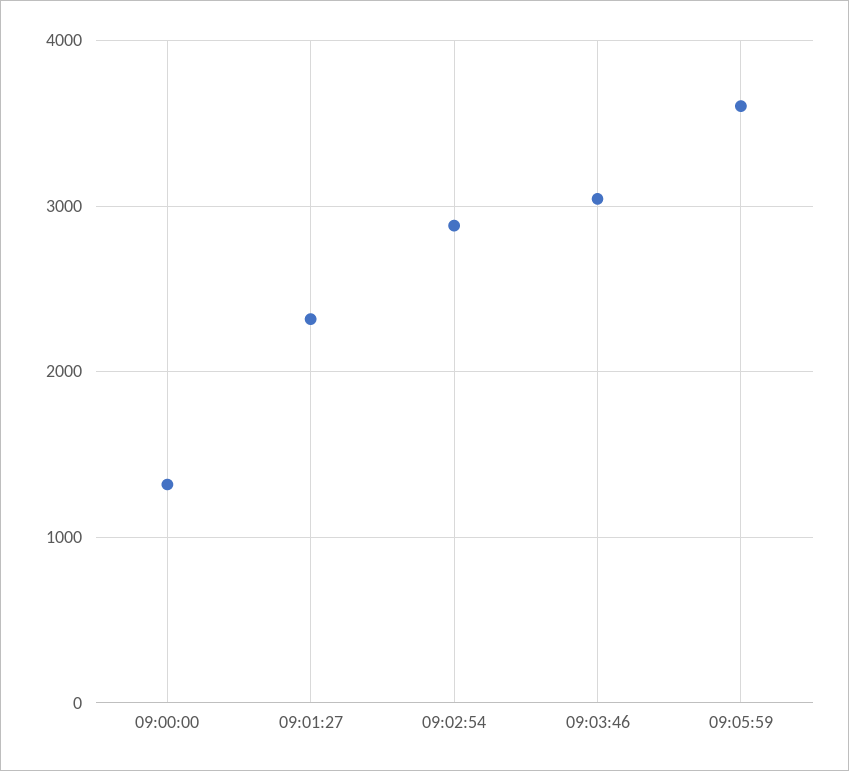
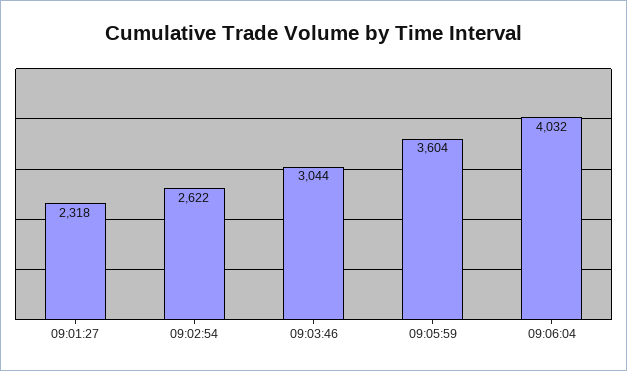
09:00:00: 1300 -> none
09:02:54: 2900 -> 2622
09:06:04: none -> 4032

